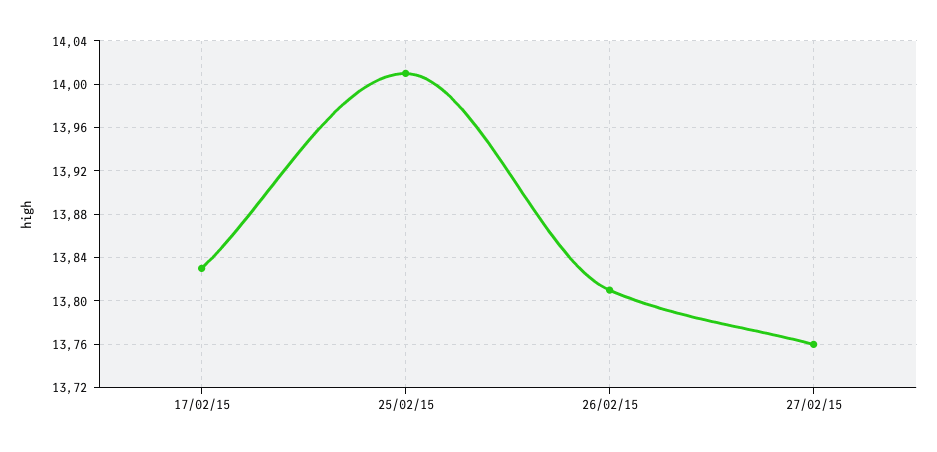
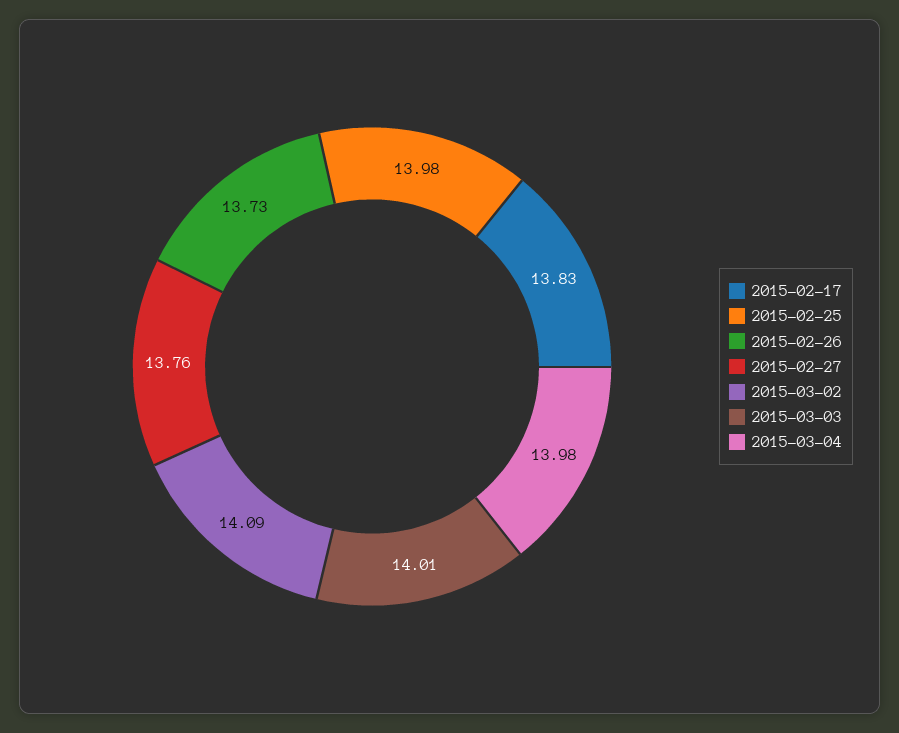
25/02/15: 14.01 -> 13.98
26/02/15: 13.81 -> 13.73
2015-03-02: none -> 14.09
2015-03-03: none -> 14.01
2015-03-04: none -> 13.98

